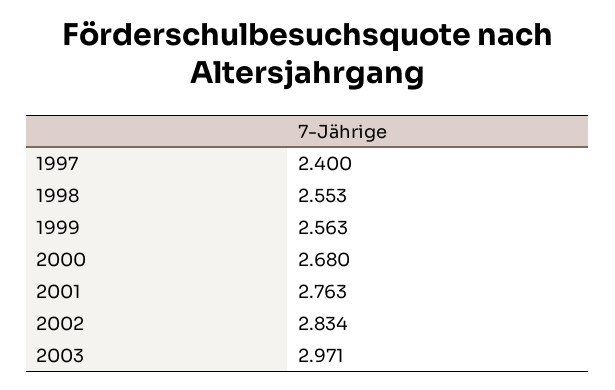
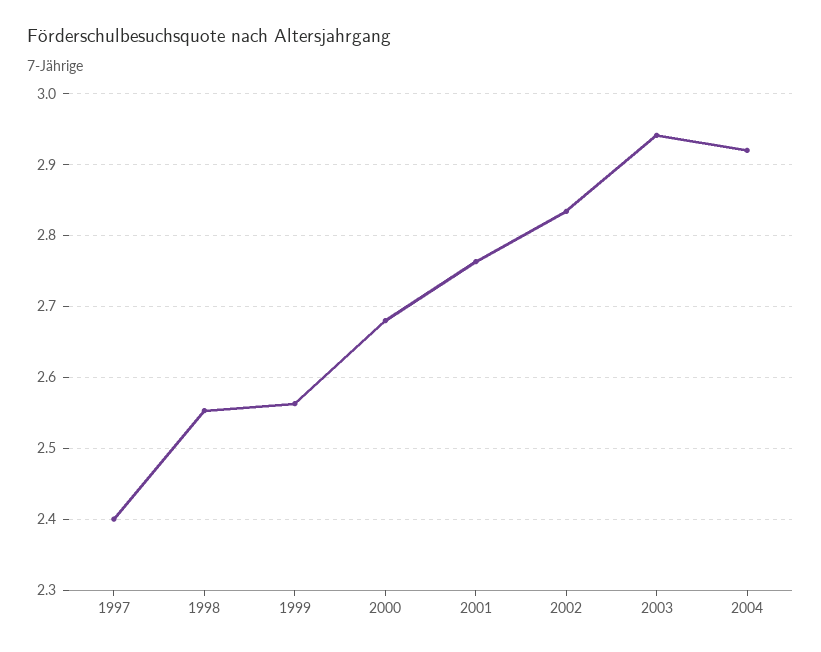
2003: 2.971 -> 2.94
2004: none -> 2.92

